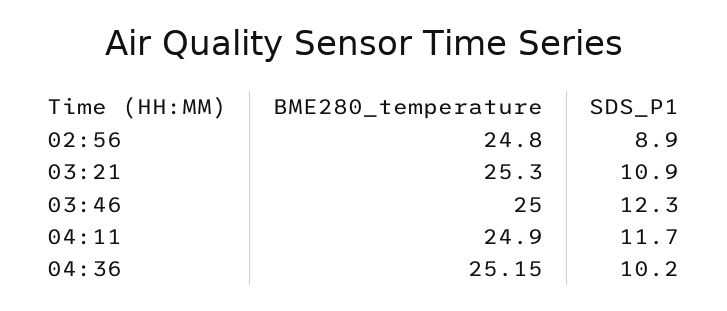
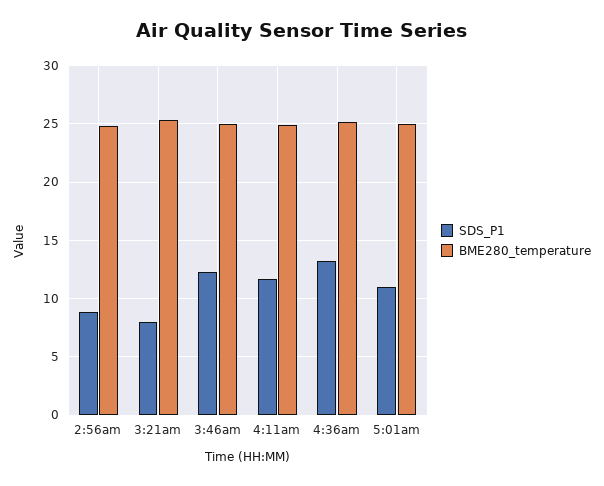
SDS_P1, 03:21: 10.9 -> 8
SDS_P1, 04:36: 10.2 -> 13
SDS_P1, 5:01am: none -> 11
BME280_temperature, 5:01am: none -> 25

